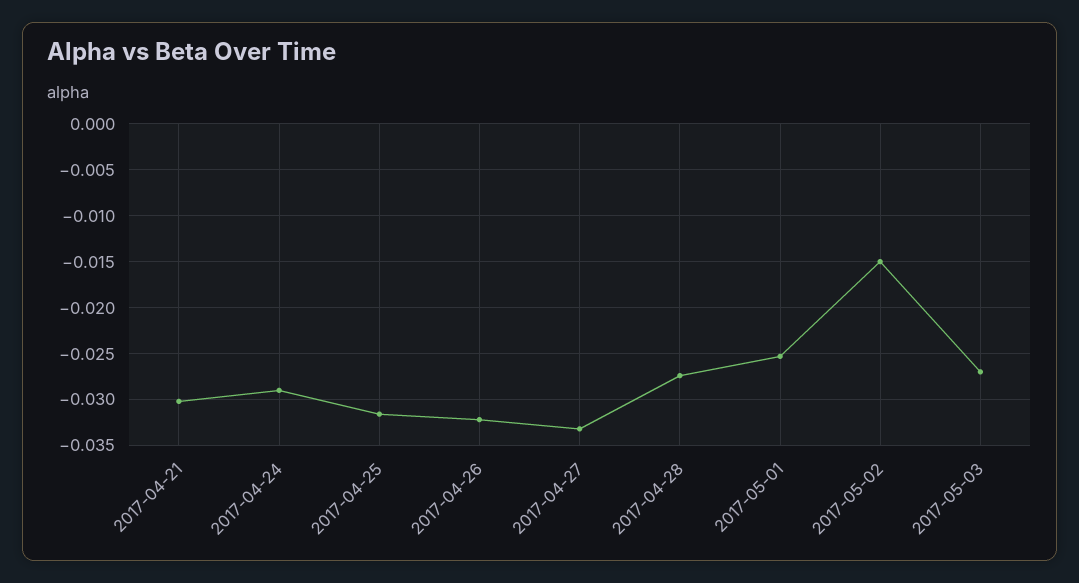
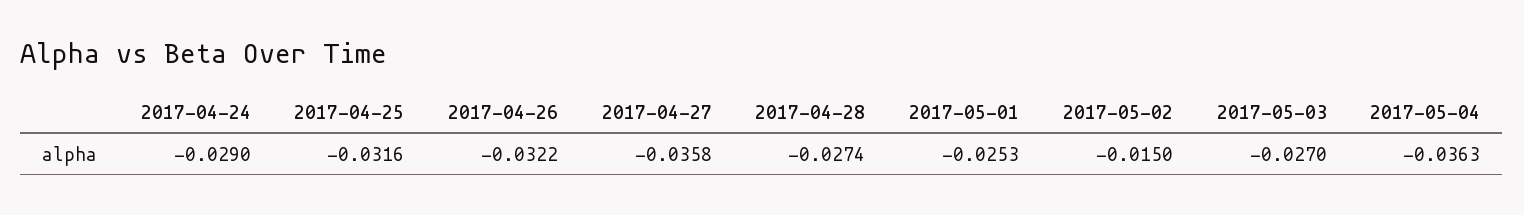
2017-04-21: -0.03 -> none
2017-04-27: -0.033 -> -0.0358
2017-05-04: none -> -0.0363

